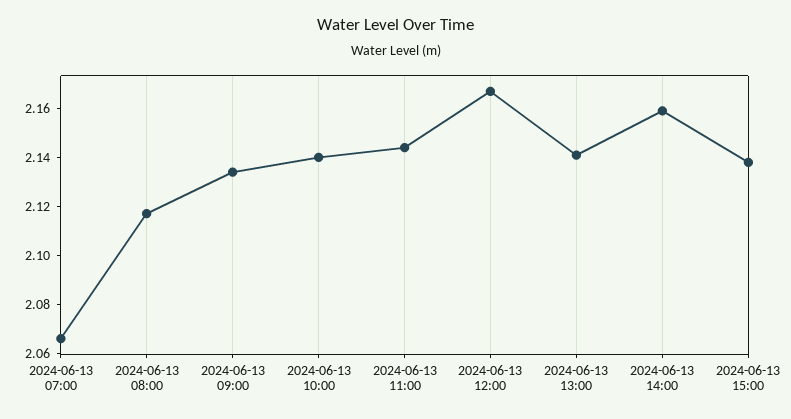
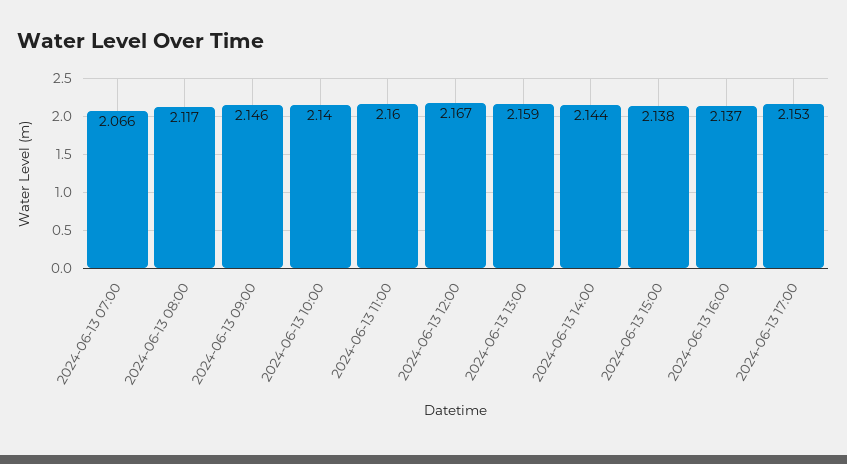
2024-06-13 09:00: 2.135 -> 2.146
2024-06-13 11:00: 2.145 -> 2.16
2024-06-13 13:00: 2.14 -> 2.159
2024-06-13 14:00: 2.16 -> 2.144
2024-06-13 16:00: none -> 2.137
2024-06-13 17:00: none -> 2.153

